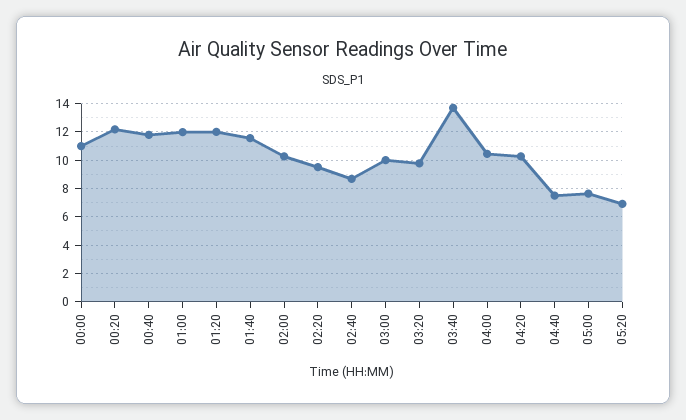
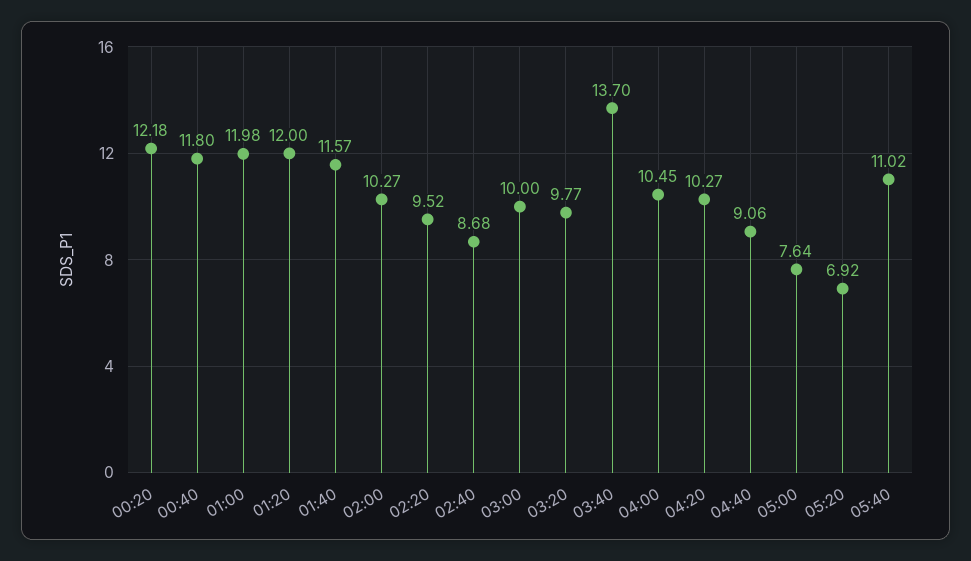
00:00: 11 -> none
04:40: 7.5 -> 9.06
05:40: none -> 11.02

